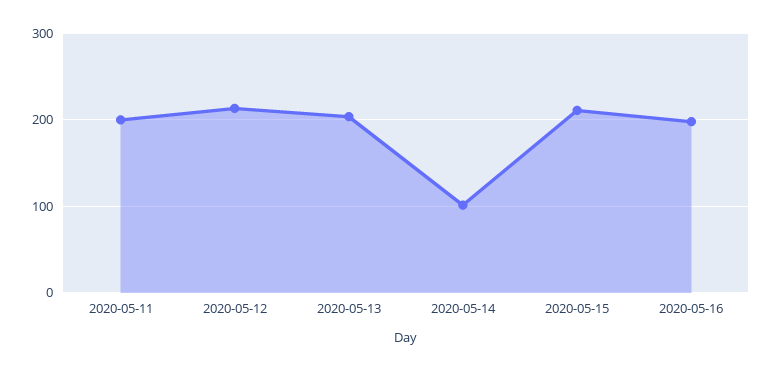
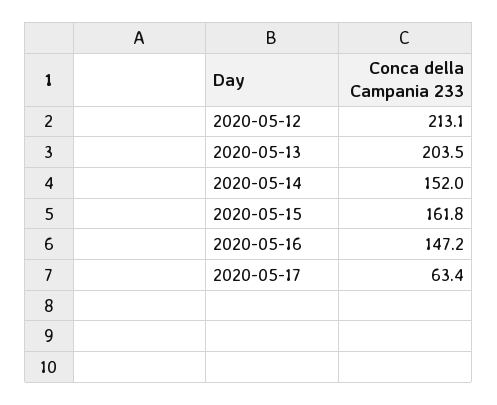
2020-05-11: 200 -> none
2020-05-14: 100 -> 152
2020-05-15: 210 -> 161.8
2020-05-16: 200 -> 147.2
2020-05-17: none -> 63.4

